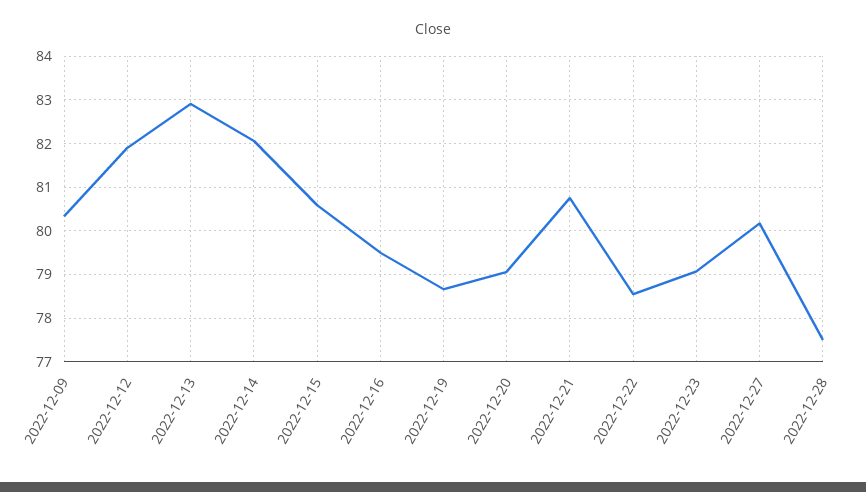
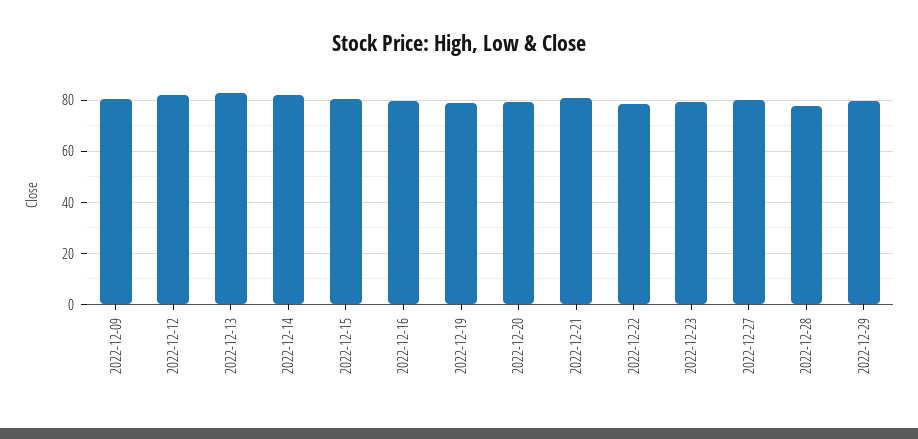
2022-12-29: none -> 80

